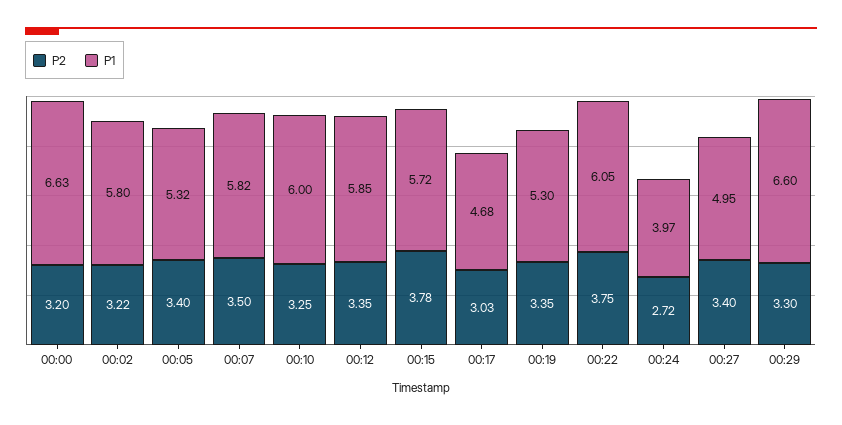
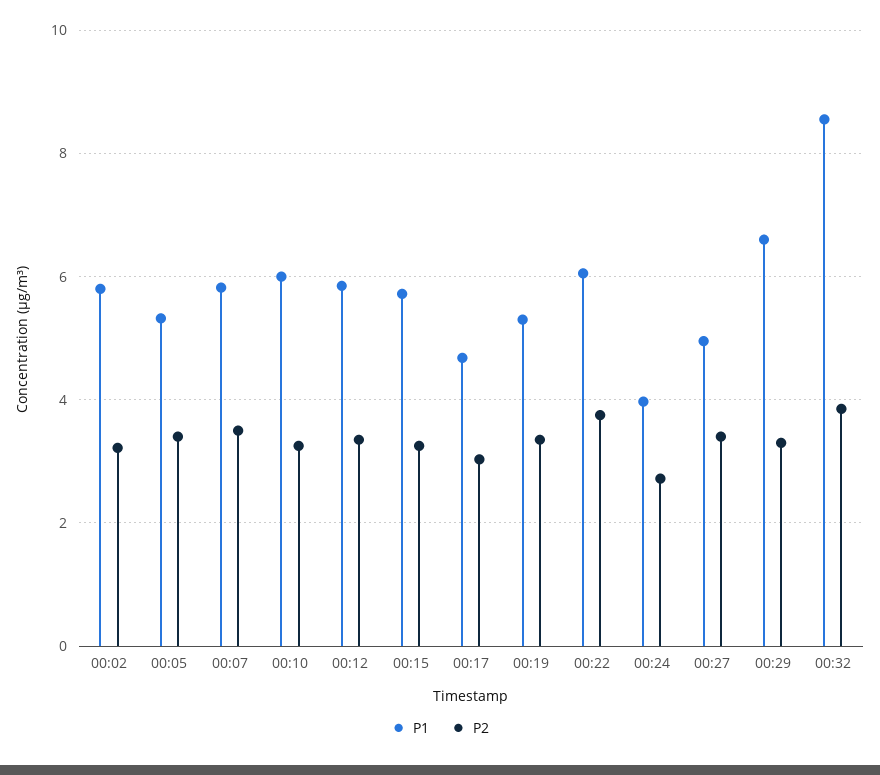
P2, 00:00: 3.2 -> none
P1, 00:00: 6.63 -> none
P2, 00:15: 3.78 -> 3.2
P1, 00:32: none -> 8.6
P2, 00:32: none -> 3.8

